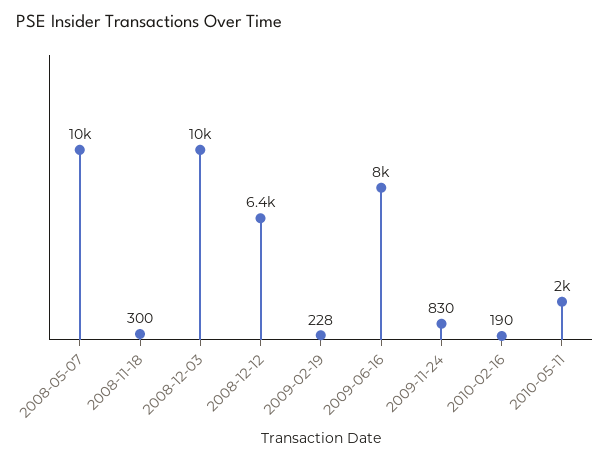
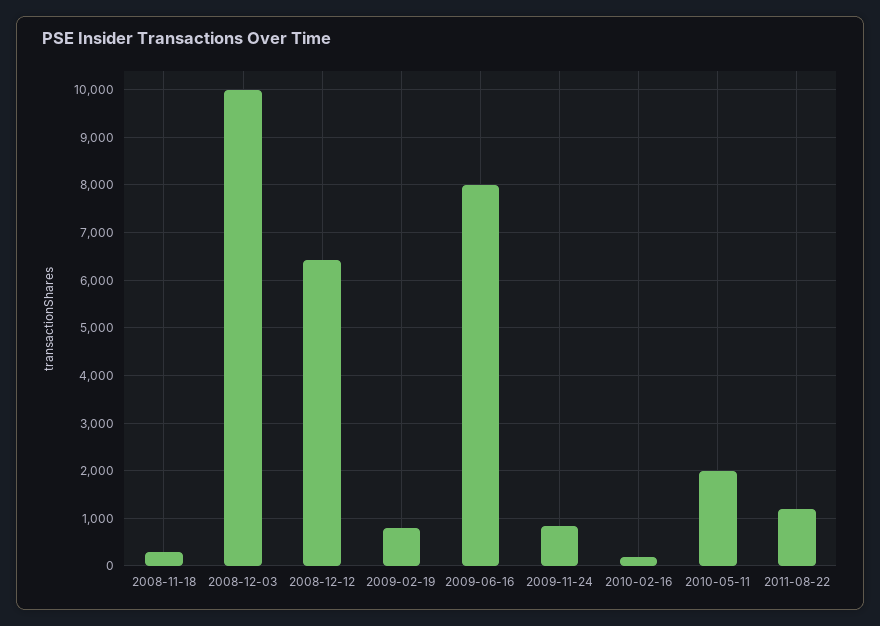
2008-05-07: 10000 -> none
2009-02-19: 228 -> 800
2011-08-22: none -> 1200

